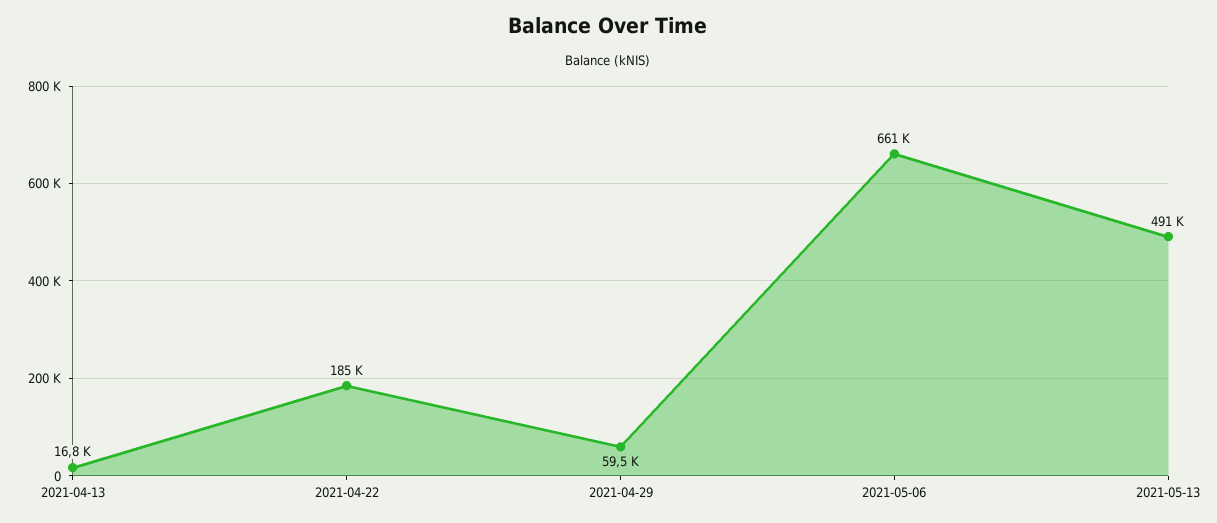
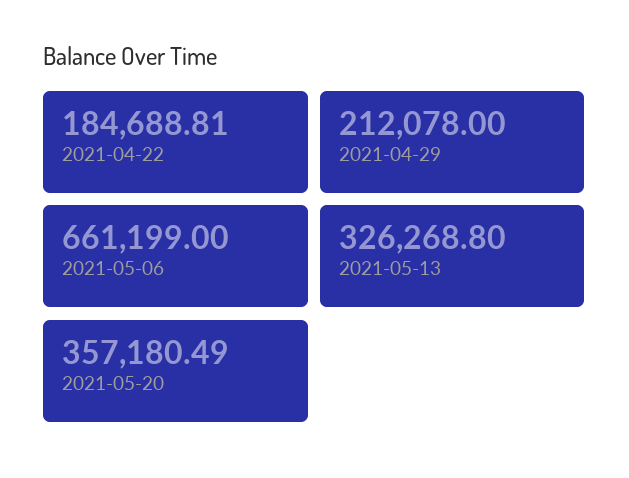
2021-04-13: 16800 -> none
2021-04-29: 59500 -> 212078
2021-05-13: 491000 -> 326268.8
2021-05-20: none -> 357180.49

